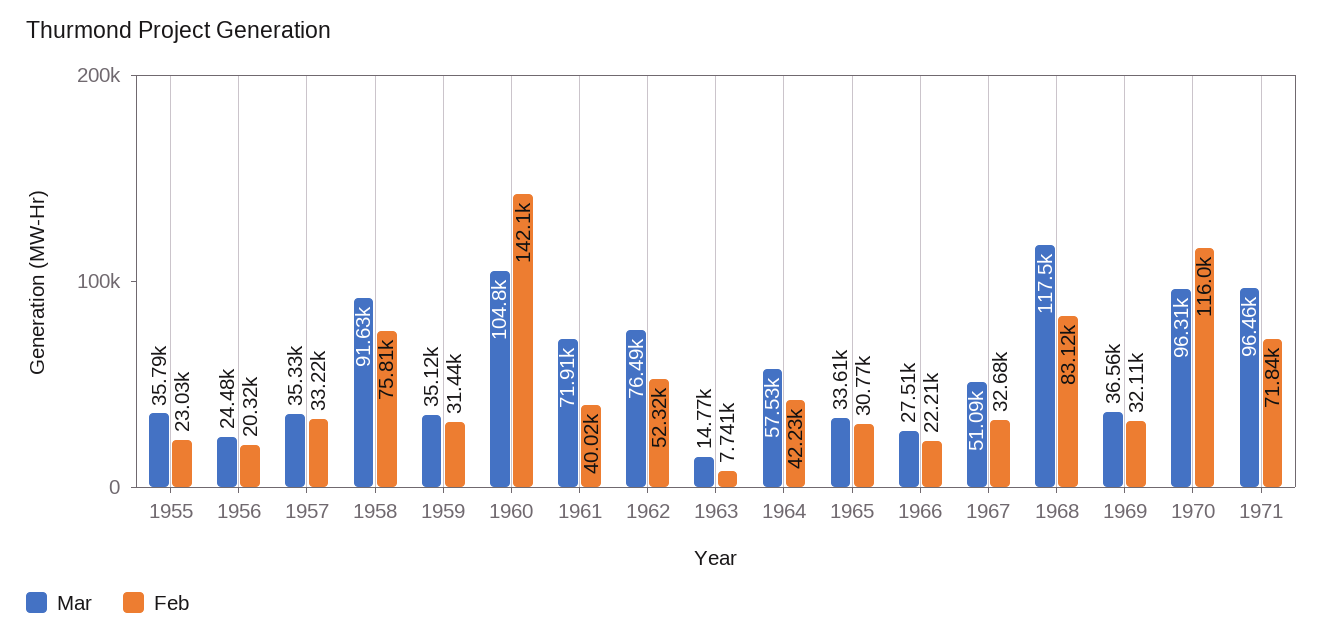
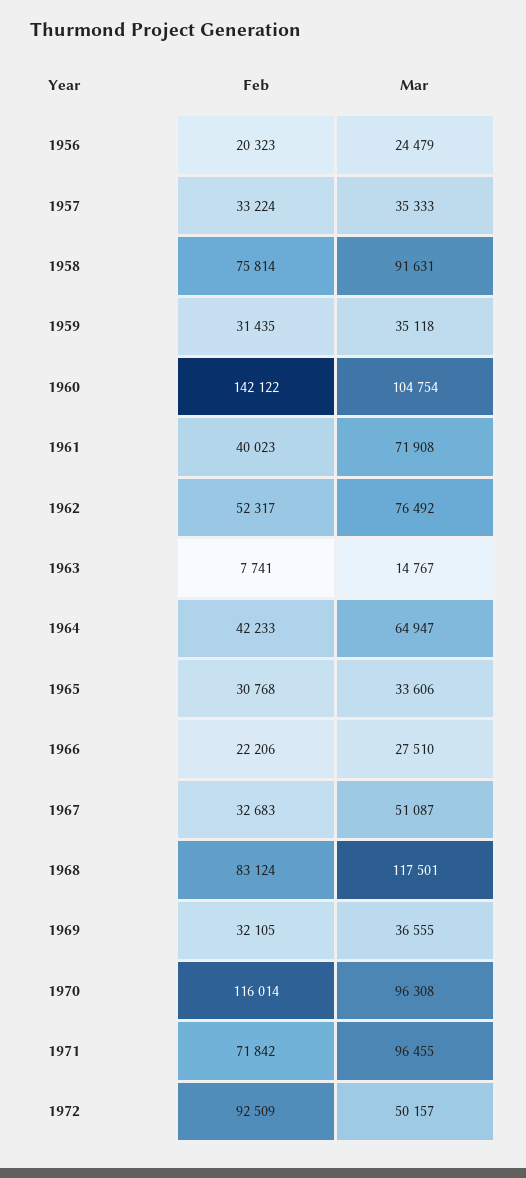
Mar, 1955: 35790 -> none
Feb, 1955: 23030 -> none
Mar, 1964: 57530 -> 64947
Feb, 1972: none -> 92509
Mar, 1972: none -> 50157

